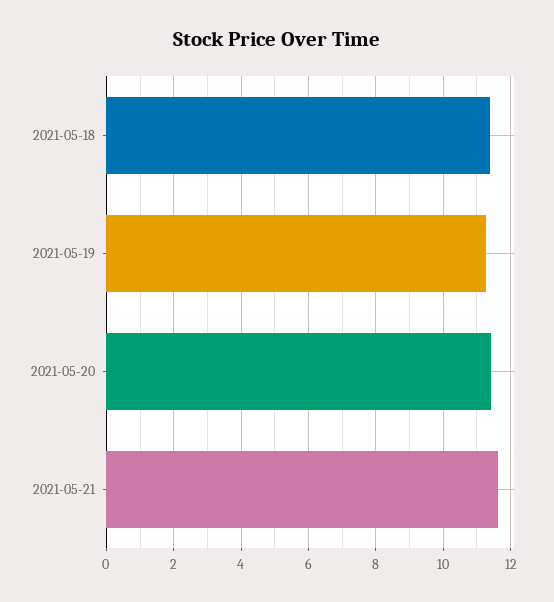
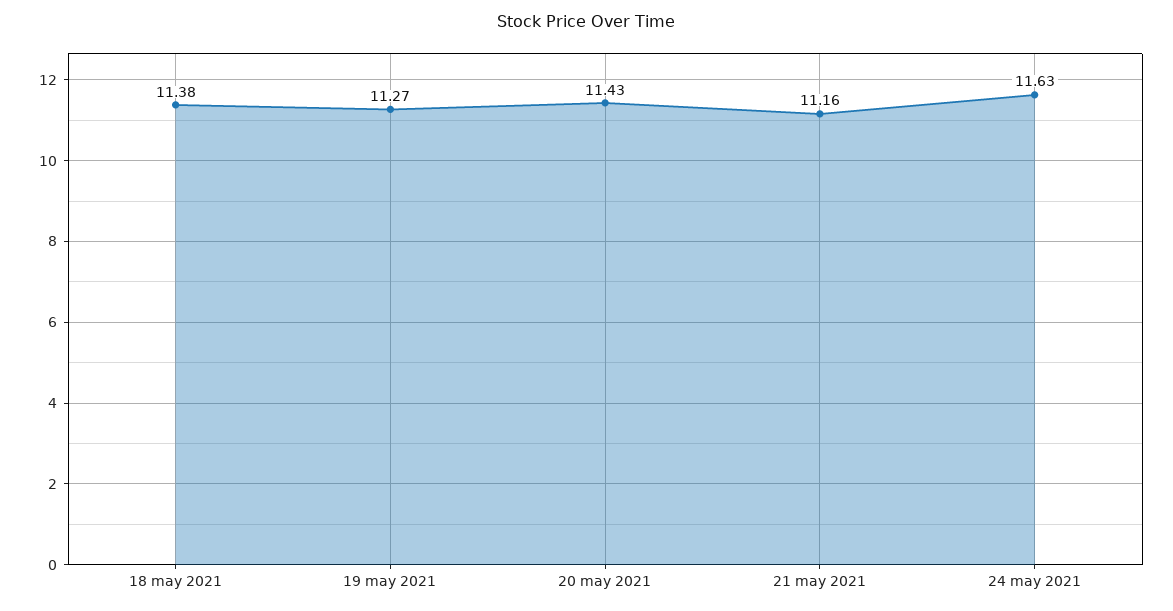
2021-05-21: 11.6 -> 11.16
24 may 2021: none -> 11.63

